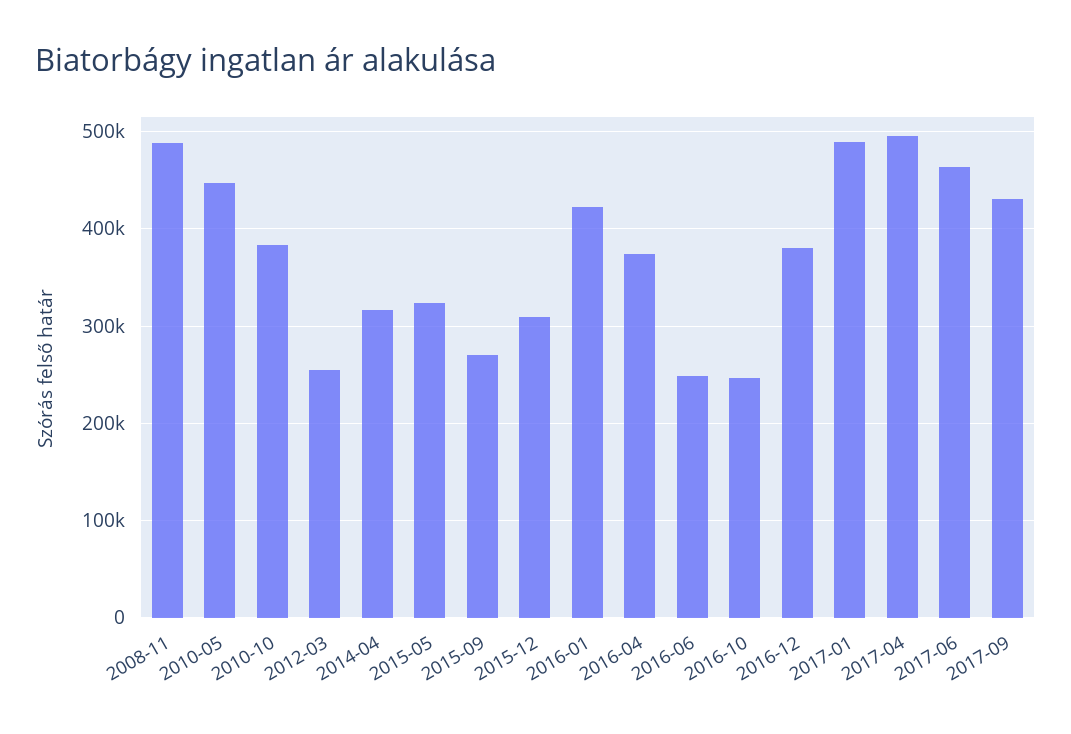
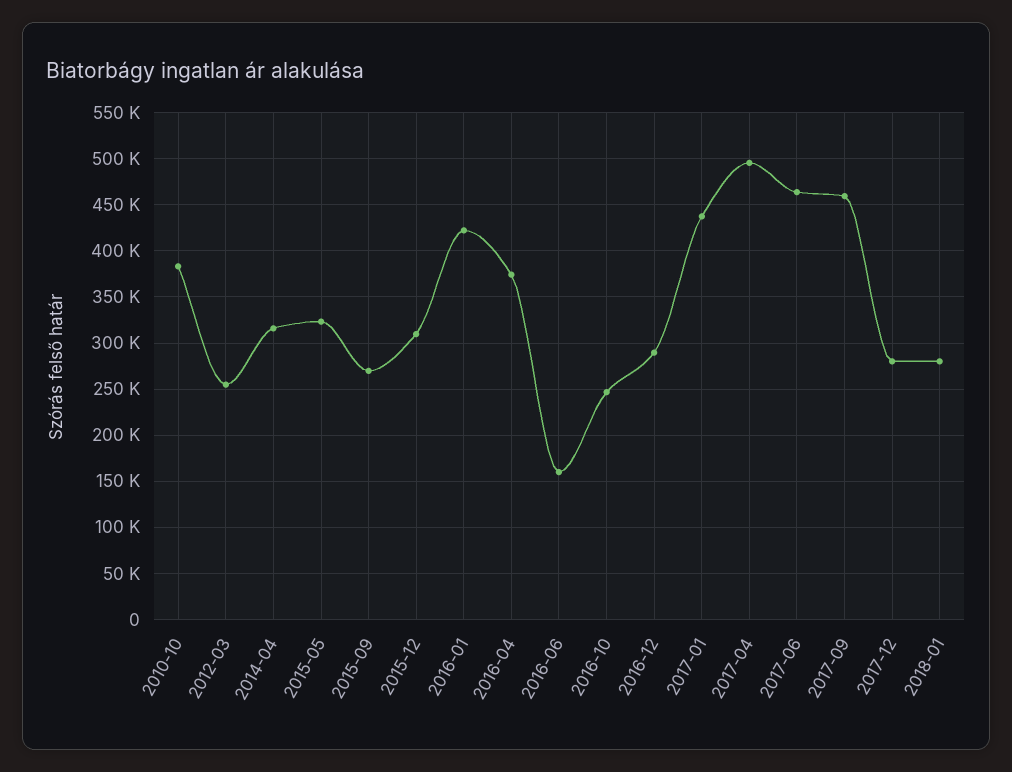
2008-11: 490000 -> none
2010-05: 450000 -> none
2016-06: 250000 -> 160000
2016-12: 380000 -> 290000
2017-01: 490000 -> 440000
2017-09: 430000 -> 460000
2017-12: none -> 280000
2018-01: none -> 280000

